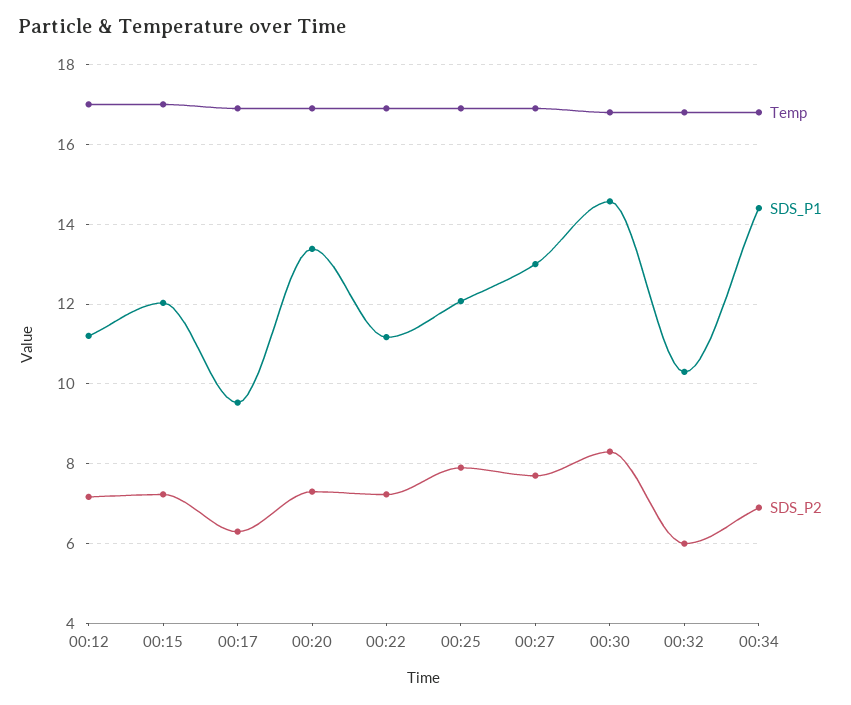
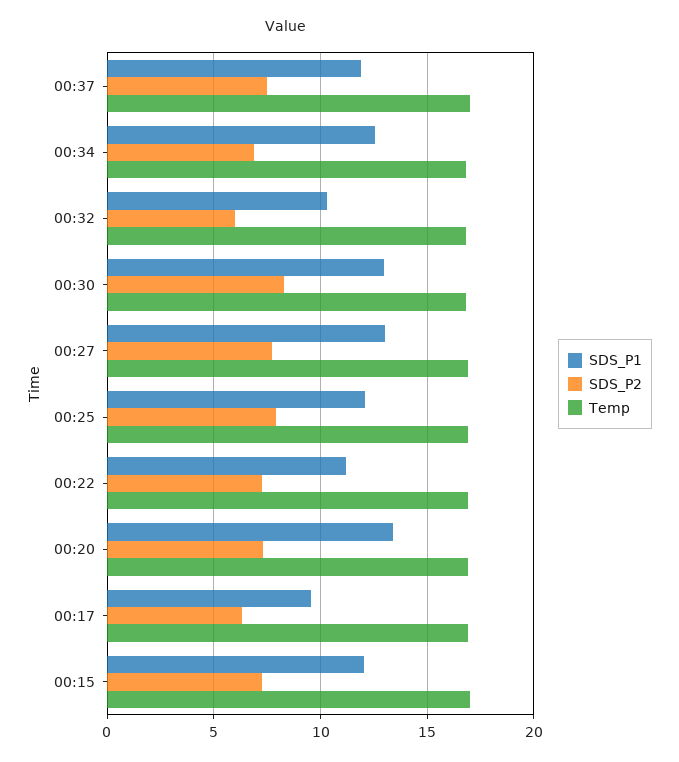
Temp, 00:12: 17 -> none
SDS_P1, 00:12: 11.2 -> none
SDS_P2, 00:12: 7.2 -> none
SDS_P1, 00:30: 14.6 -> 13
SDS_P1, 00:34: 14.4 -> 12.5
SDS_P1, 00:37: none -> 12
SDS_P2, 00:37: none -> 7.5
Temp, 00:37: none -> 17

